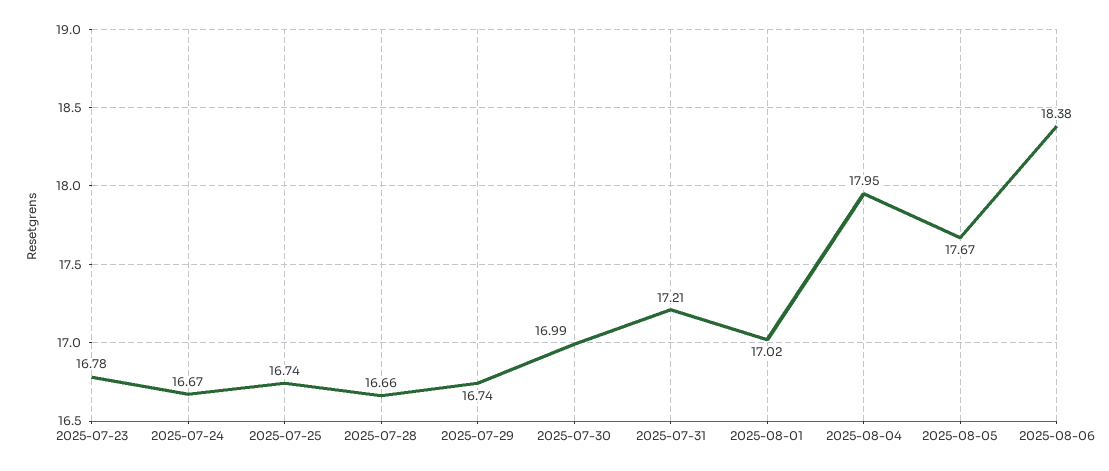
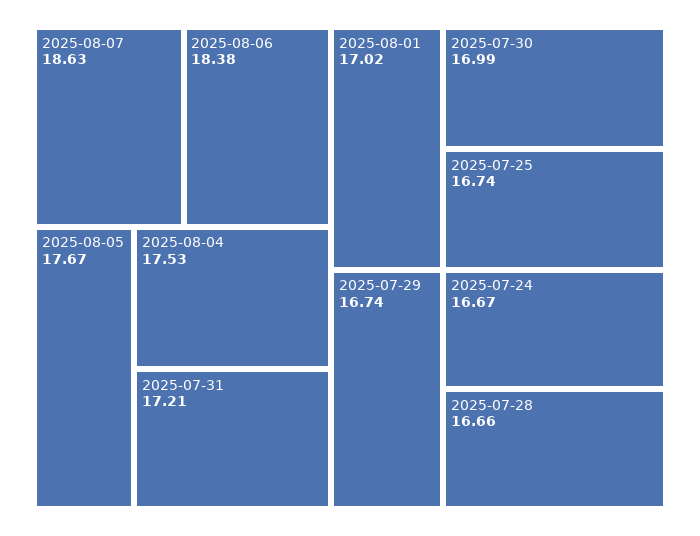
2025-07-23: 16.78 -> none
2025-08-04: 17.95 -> 17.53
2025-08-07: none -> 18.63

